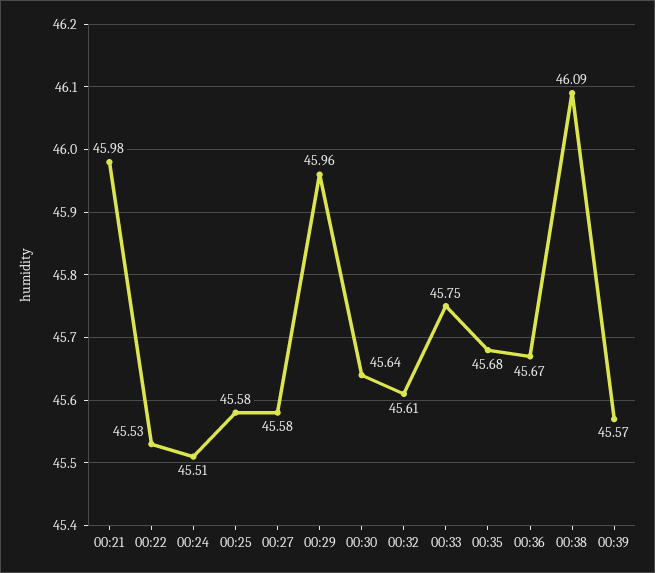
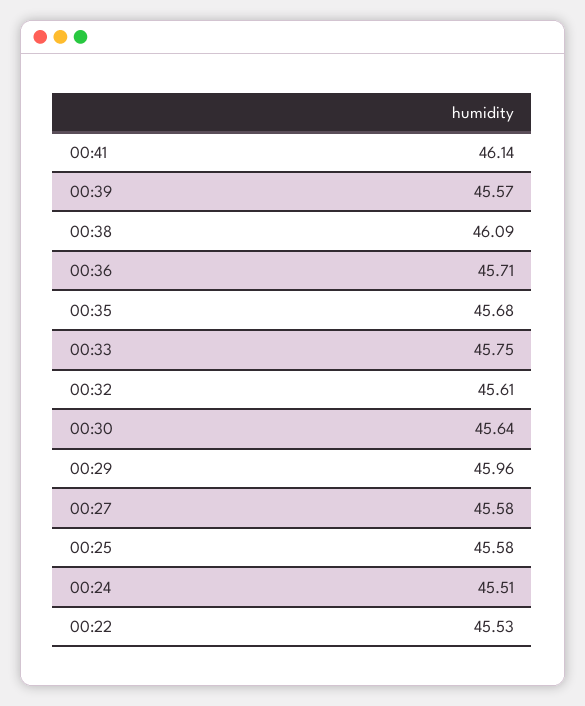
00:21: 45.98 -> none
00:36: 45.67 -> 45.71
00:41: none -> 46.14

